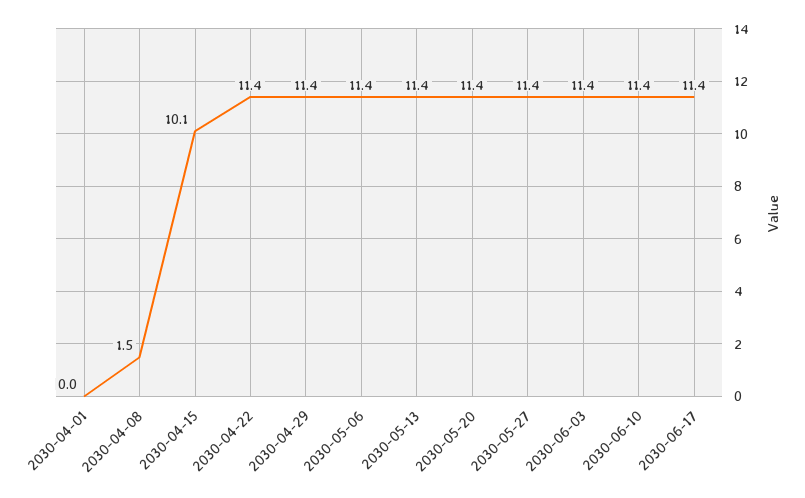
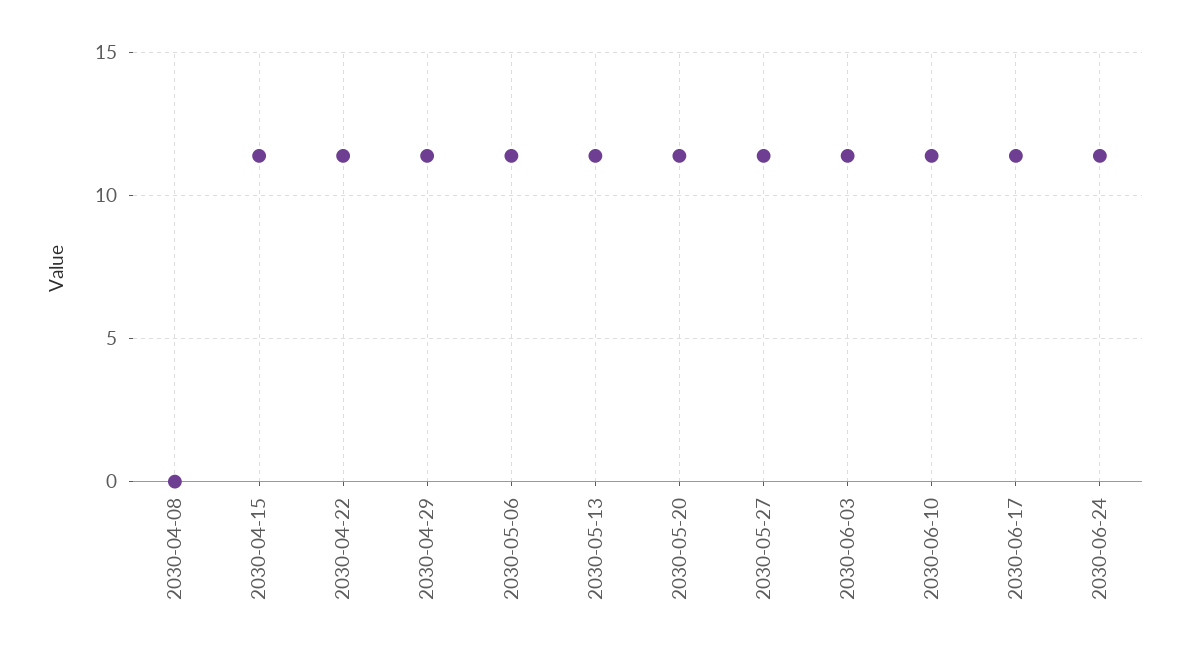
2030-04-01: 0 -> none
2030-04-08: 1.5 -> 0
2030-04-15: 10.1 -> 11.5
2030-06-24: none -> 11.5

